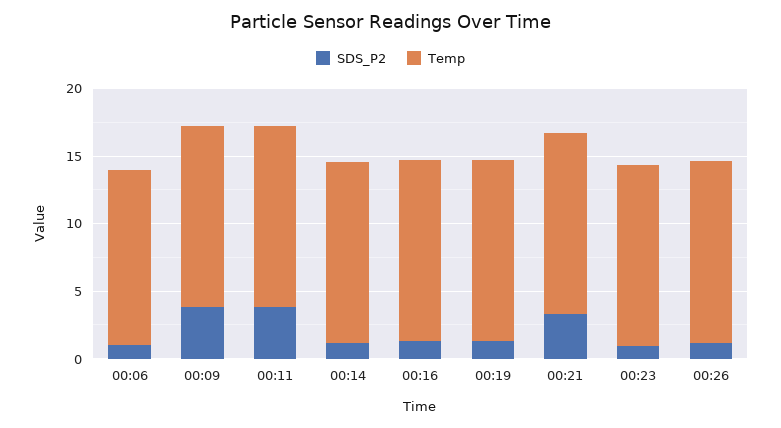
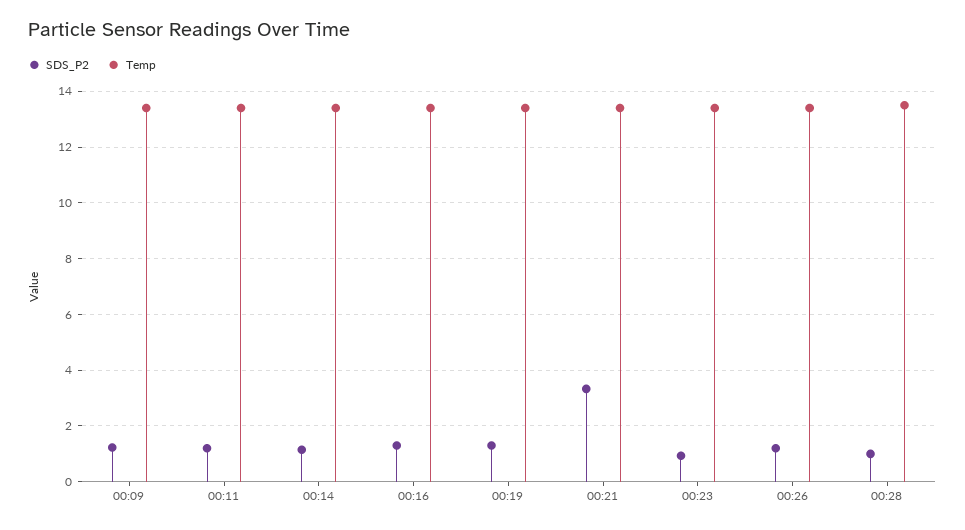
SDS_P2, 00:06: 1 -> none
Temp, 00:06: 13 -> none
SDS_P2, 00:09: 4 -> 1.25
SDS_P2, 00:11: 4 -> 1.25
SDS_P2, 00:28: none -> 1
Temp, 00:28: none -> 13.5

